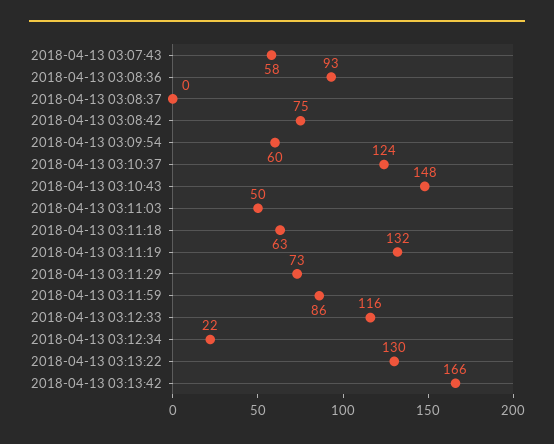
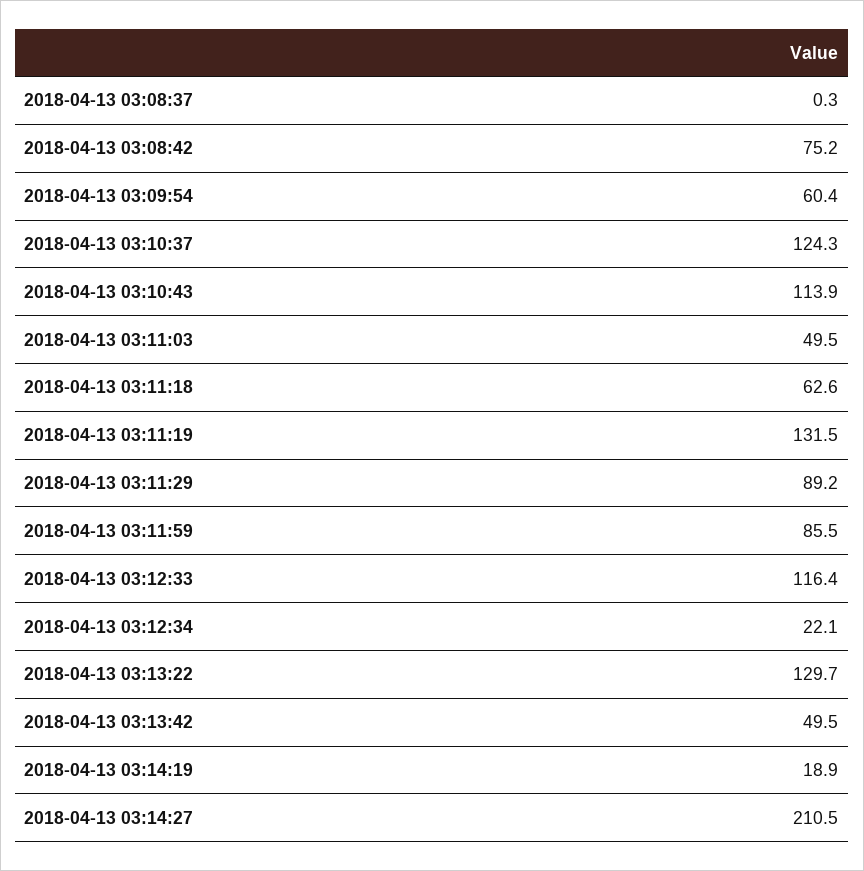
2018-04-13 03:07:43: 58 -> none
2018-04-13 03:08:36: 93 -> none
2018-04-13 03:10:43: 148 -> 113.9
2018-04-13 03:11:29: 73 -> 89.2
2018-04-13 03:13:42: 166 -> 49.5
2018-04-13 03:14:19: none -> 18.9
2018-04-13 03:14:27: none -> 210.5

